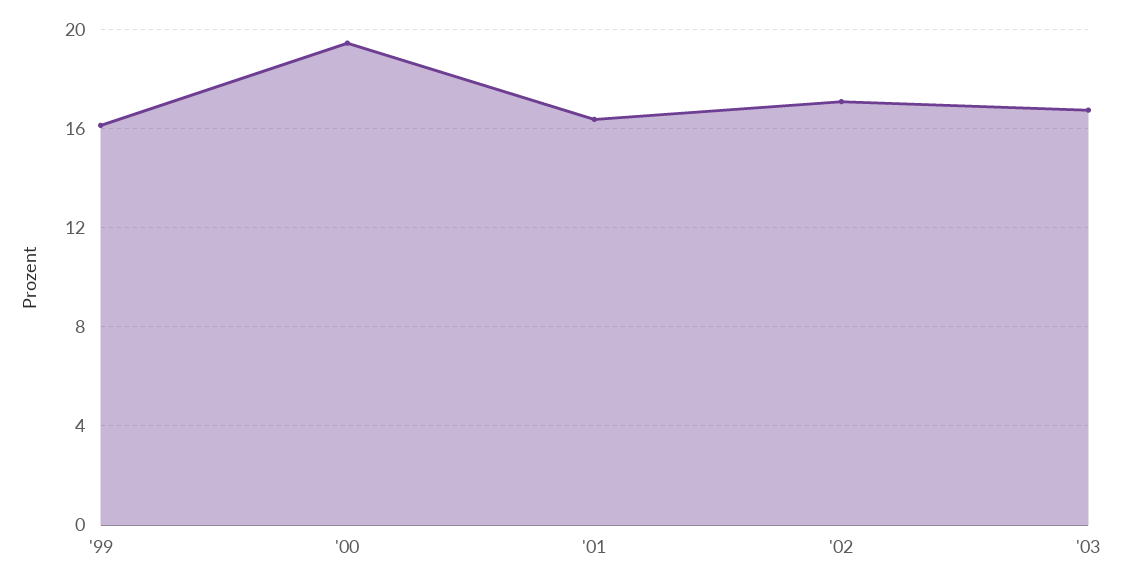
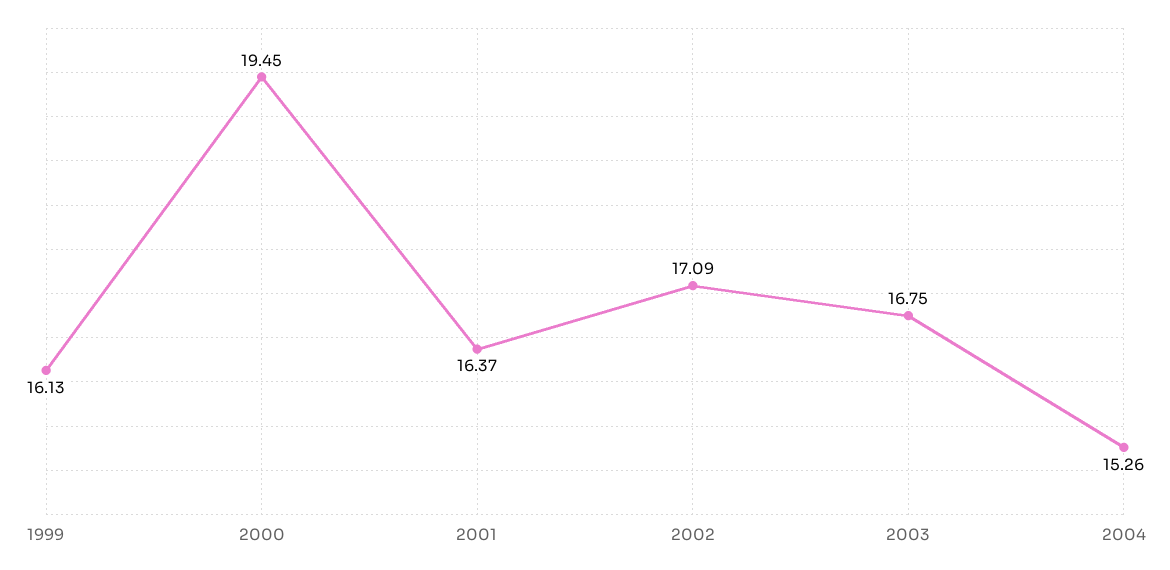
2004: none -> 15.26

